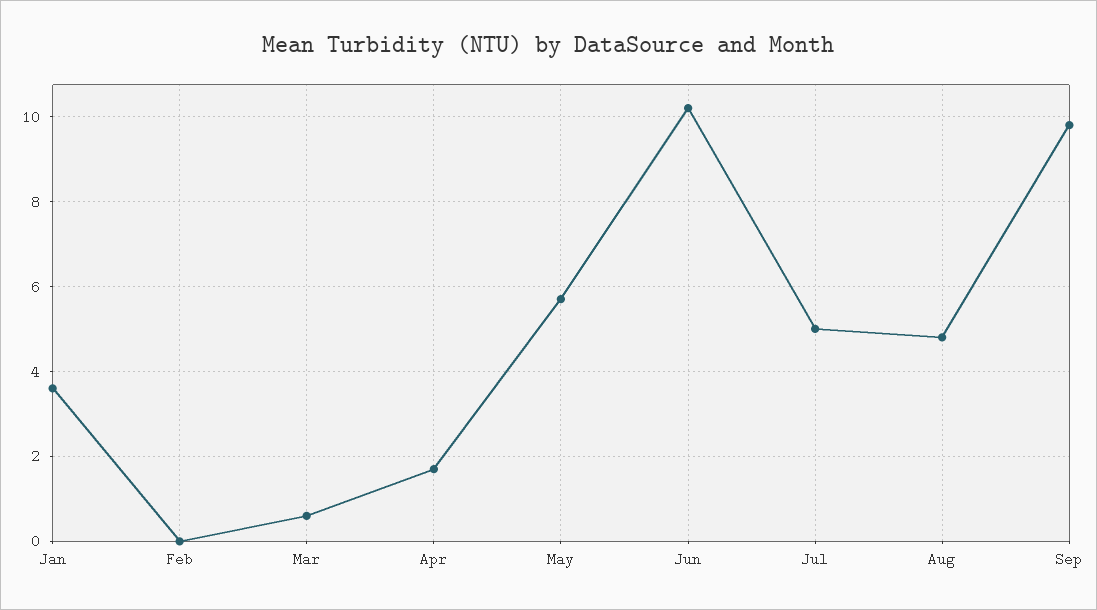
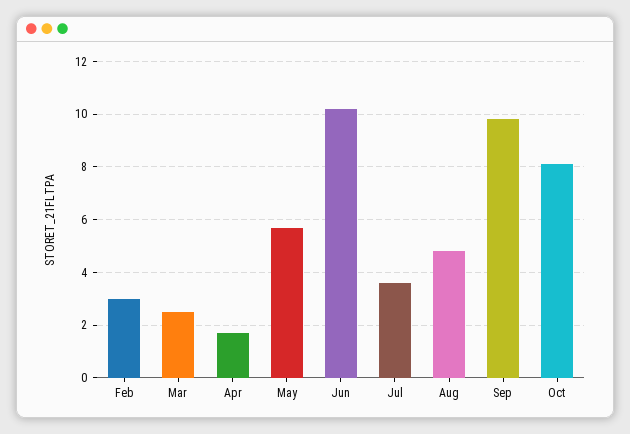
Jan: 3.5 -> none
Feb: 0 -> 3
Mar: 0.5 -> 2.5
Jul: 5 -> 3.5
Oct: none -> 8

